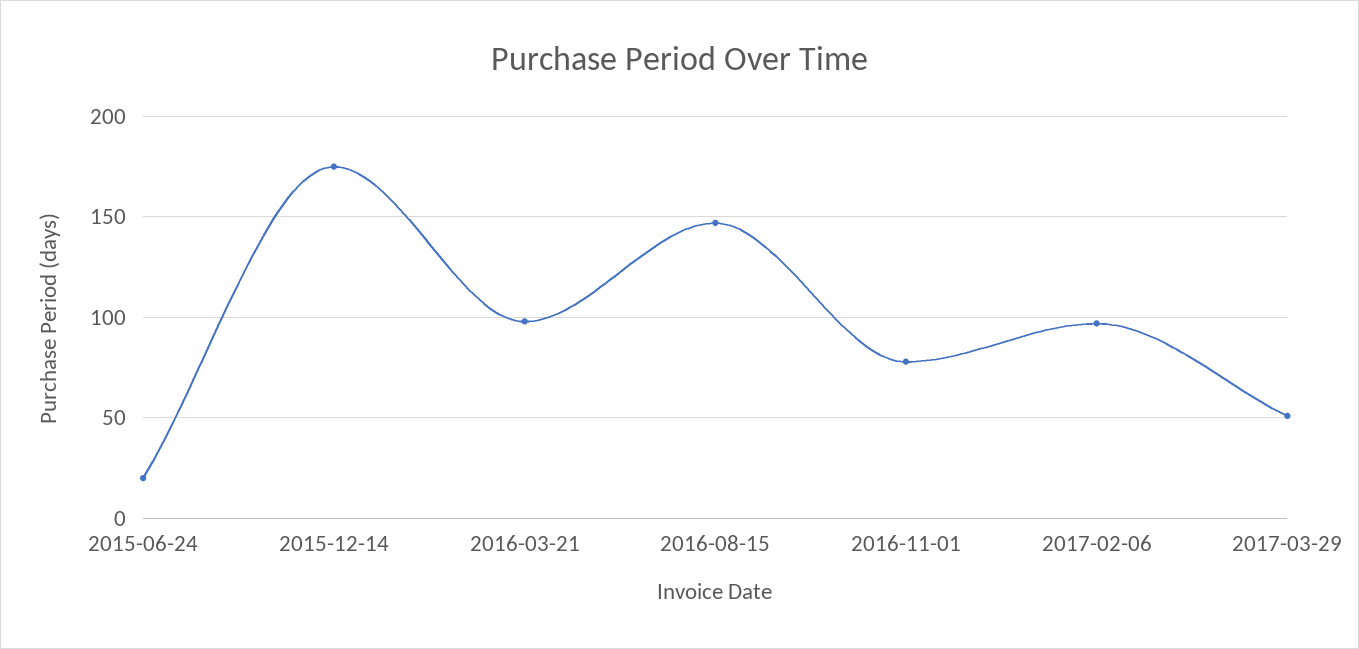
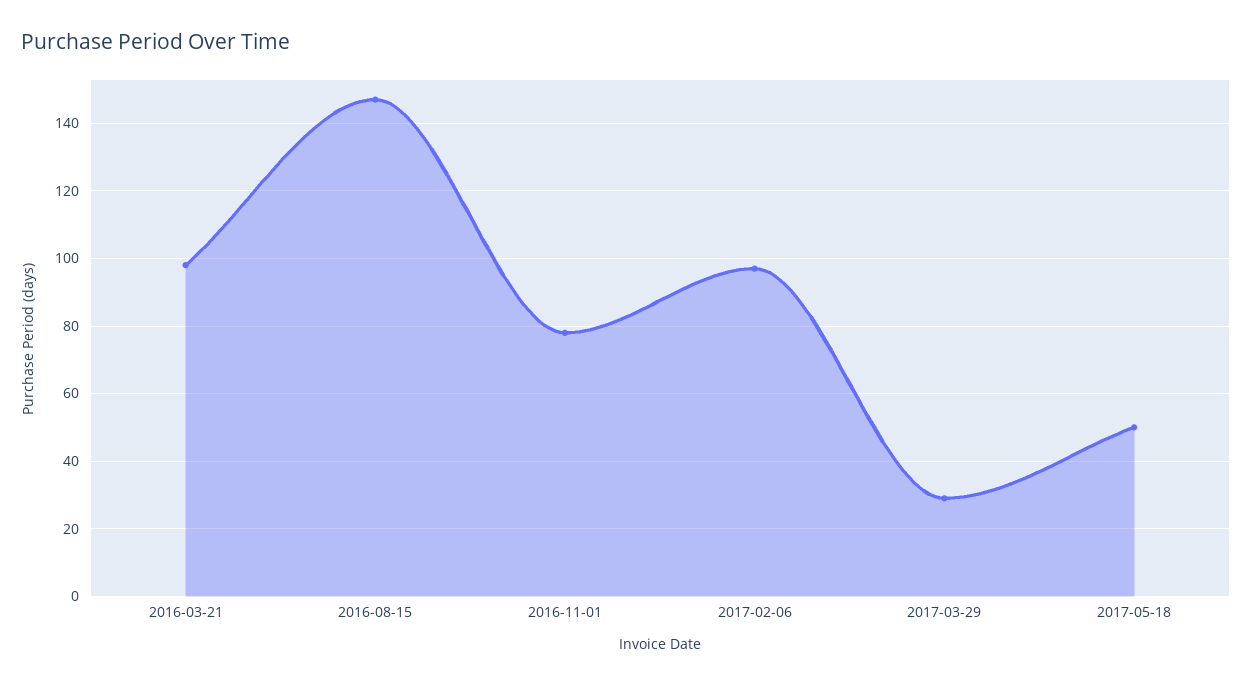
2015-06-24: 20 -> none
2015-12-14: 175 -> none
2017-03-29: 50 -> 30
2017-05-18: none -> 50

